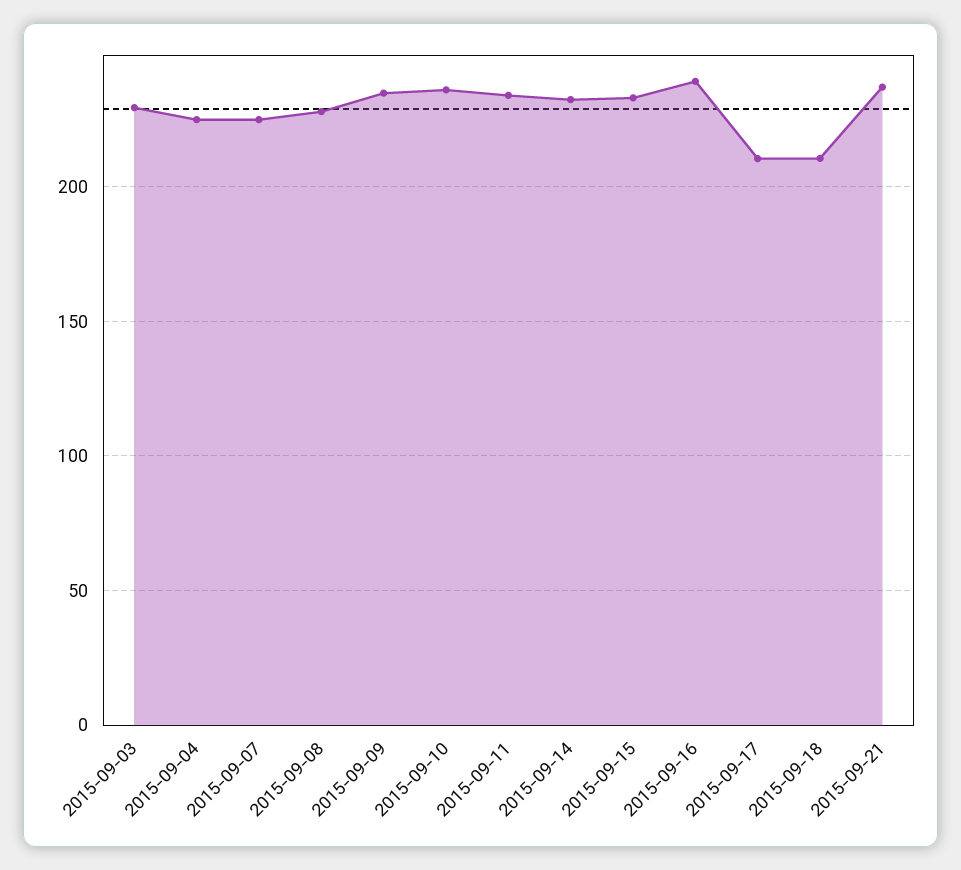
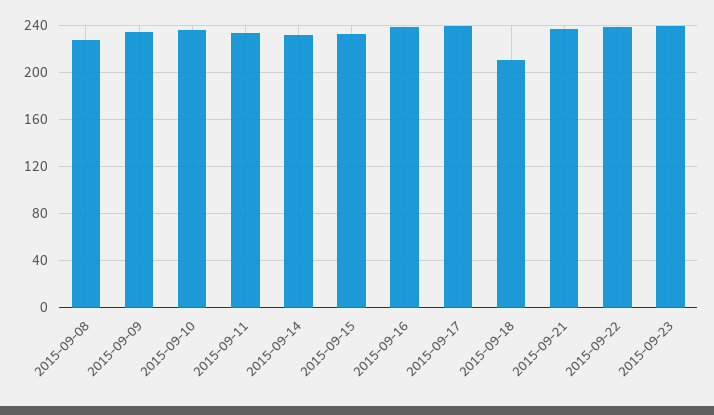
2015-09-03: 230 -> none
2015-09-04: 225 -> none
2015-09-07: 225 -> none
2015-09-17: 210 -> 240
2015-09-22: none -> 240
2015-09-23: none -> 240

